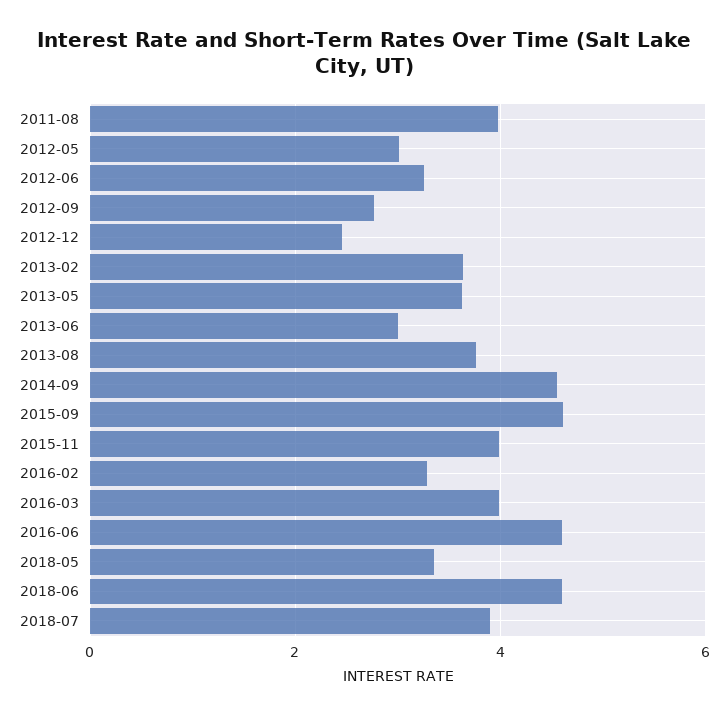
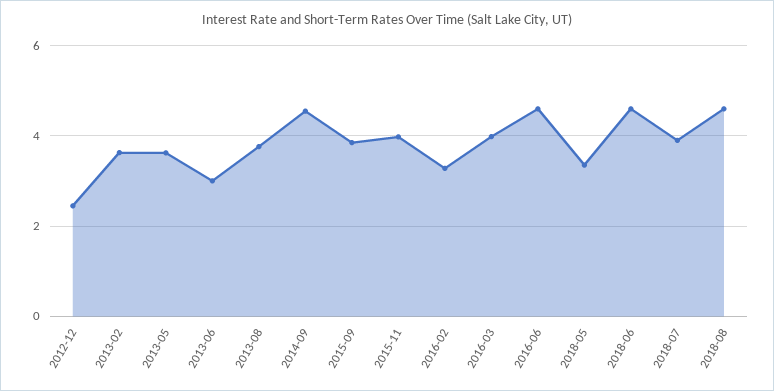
2011-08: 4 -> none
2012-05: 3 -> none
2012-06: 3.2 -> none
2012-09: 2.8 -> none
2015-09: 4.6 -> 3.8
2018-08: none -> 4.6

